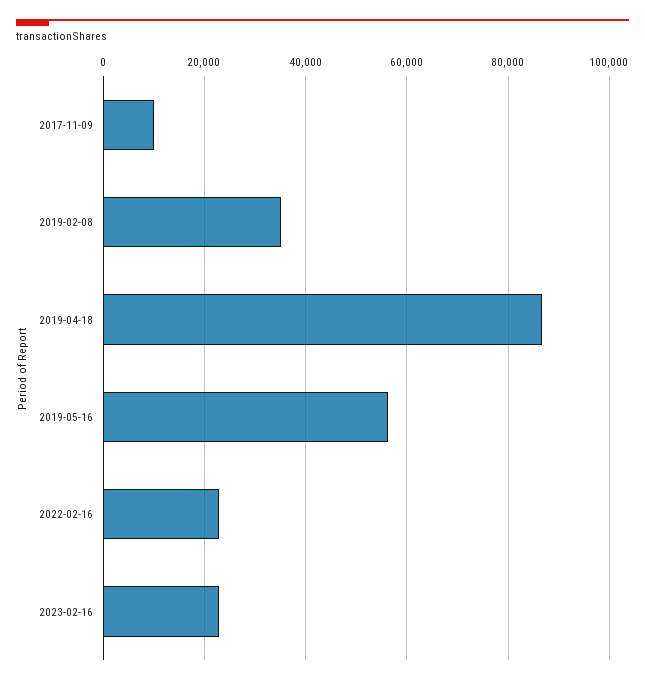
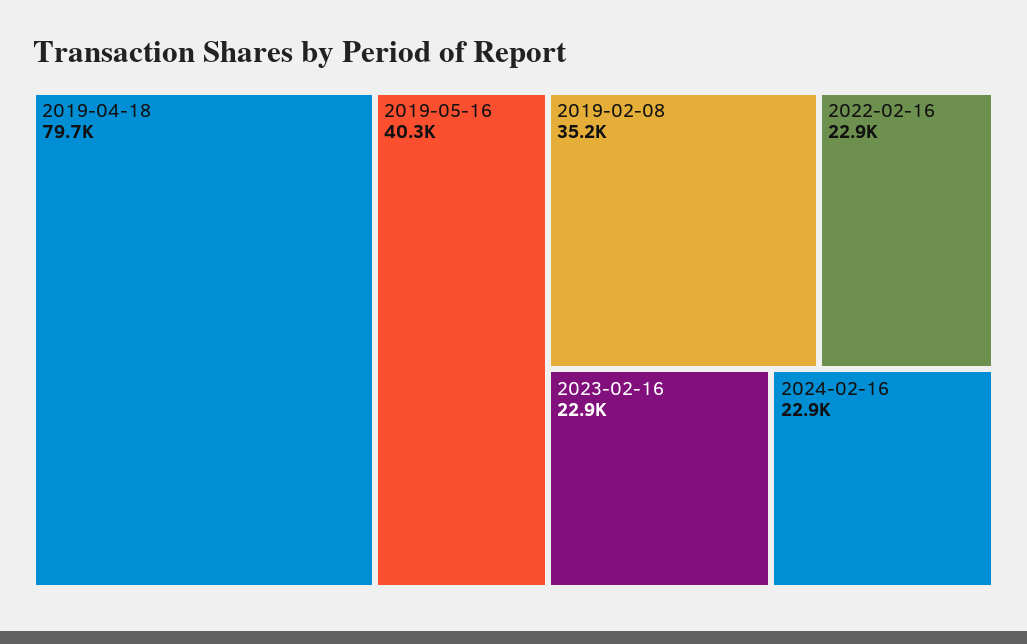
2017-11-09: 10000 -> none
2019-04-18: 86000 -> 79700
2019-05-16: 56000 -> 40300
2024-02-16: none -> 22900

